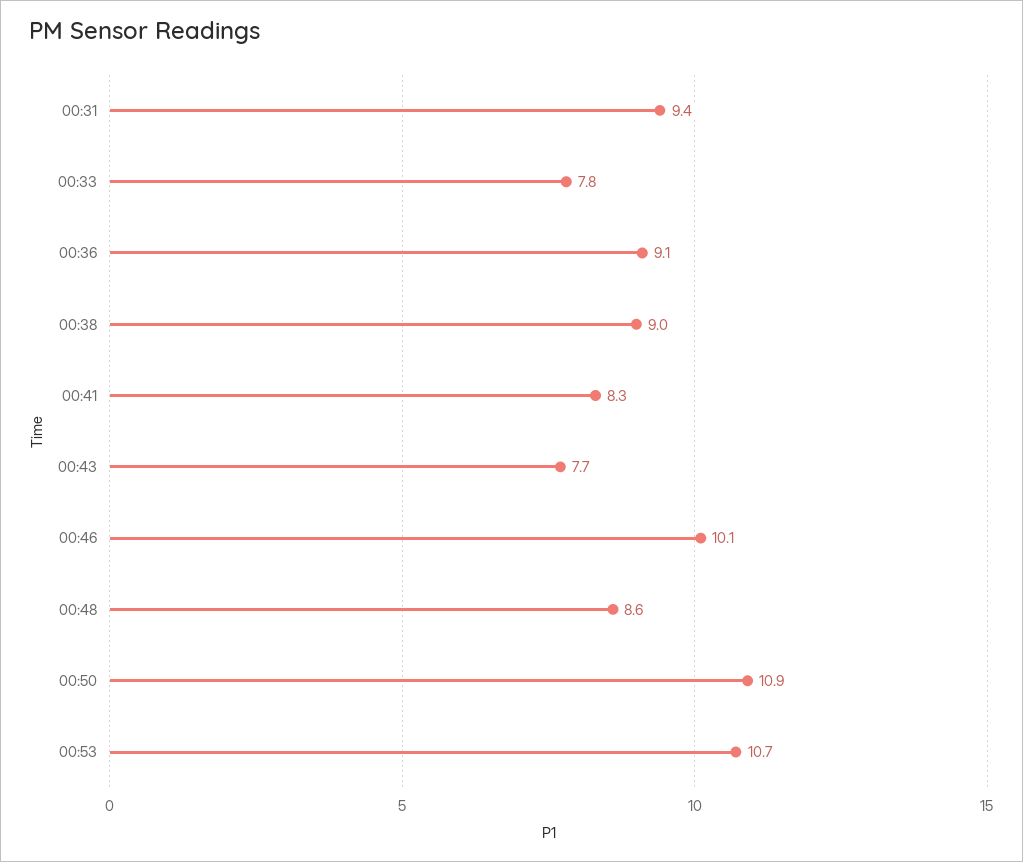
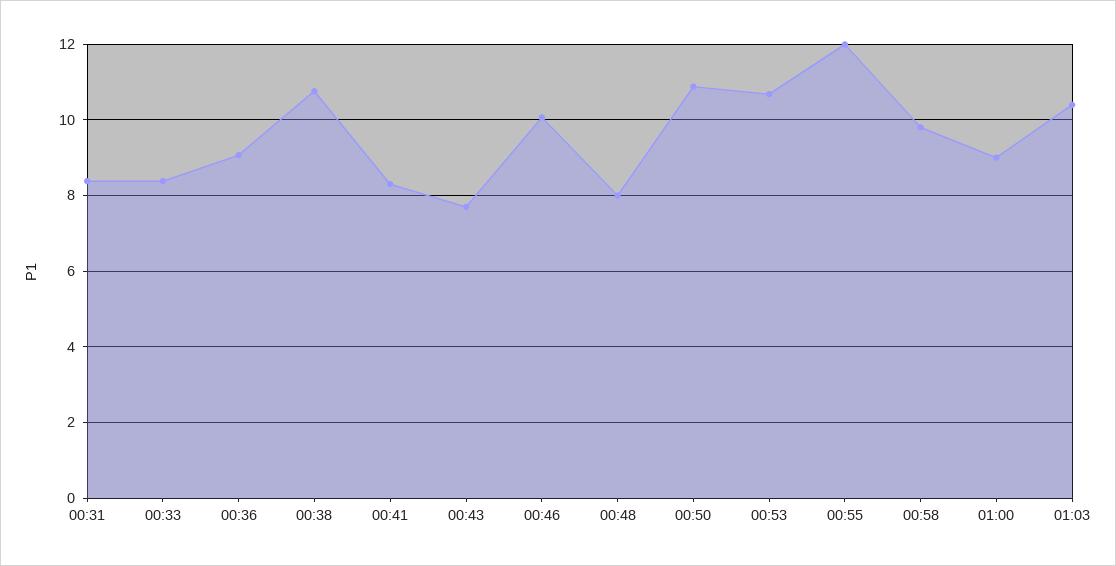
00:31: 9.4 -> 8.4
00:33: 7.8 -> 8.4
00:38: 9 -> 10.8
00:48: 8.6 -> 8
00:55: none -> 12
00:58: none -> 9.8
01:00: none -> 9
01:03: none -> 10.4

